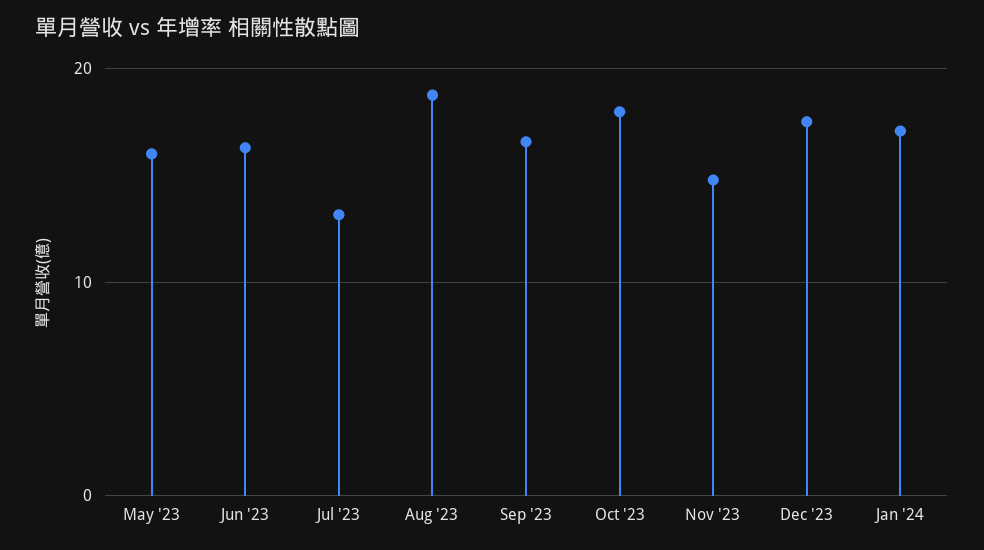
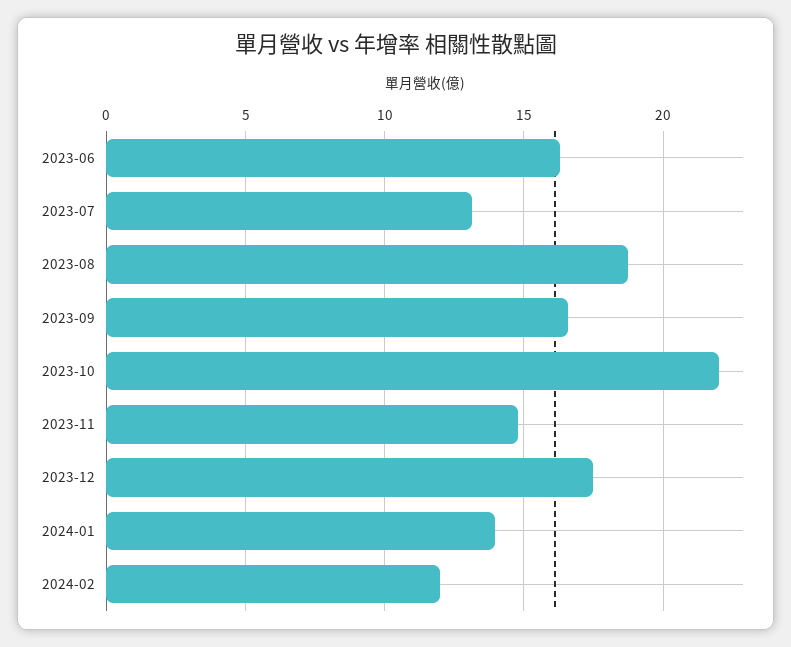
May '23: 16 -> none
Oct '23: 18 -> 22
Jan '24: 17 -> 14
2024-02: none -> 12

